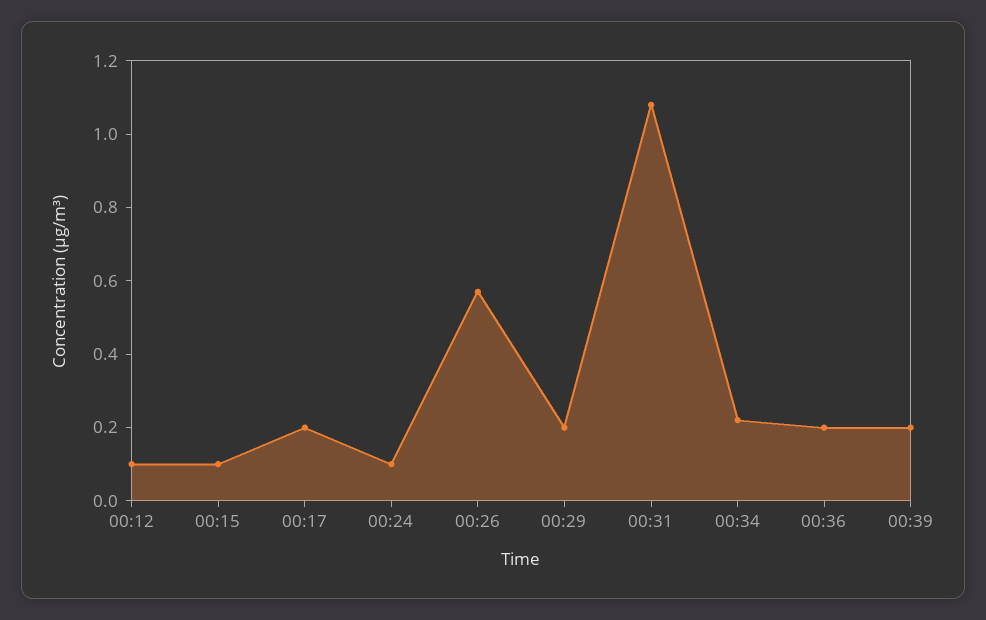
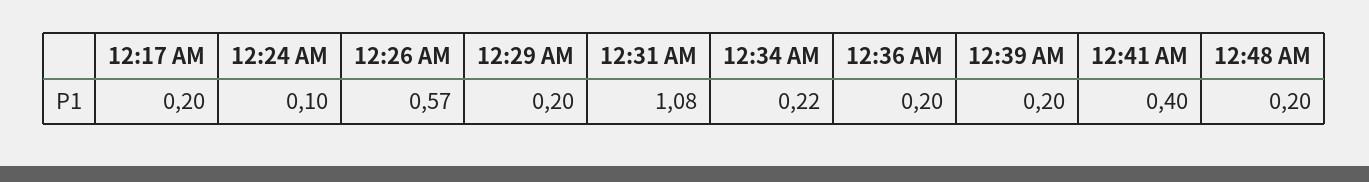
00:12: 0.1 -> none
00:15: 0.1 -> none
12:41 AM: none -> 0.4
12:48 AM: none -> 0.2

